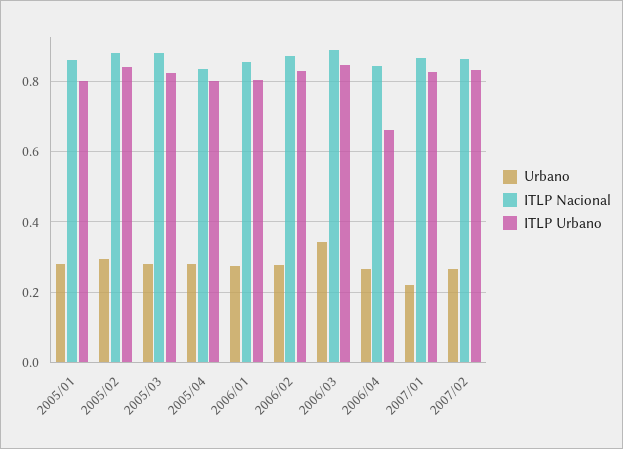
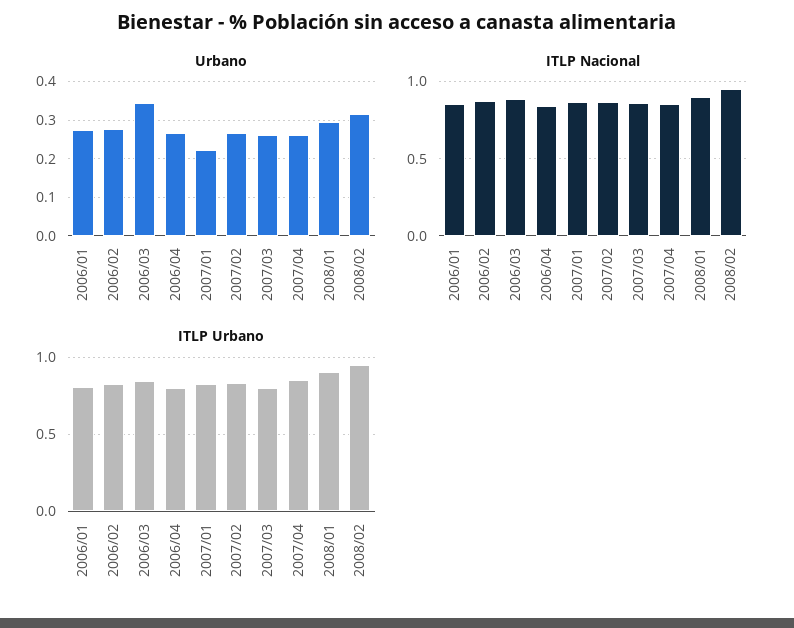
Urbano, 2005/01: 0.28 -> none
ITLP Nacional, 2005/01: 0.86 -> none
ITLP Urbano, 2005/01: 0.8 -> none
Urbano, 2005/02: 0.3 -> none
ITLP Nacional, 2005/02: 0.88 -> none
ITLP Urbano, 2005/02: 0.84 -> none
Urbano, 2005/03: 0.28 -> none
ITLP Nacional, 2005/03: 0.88 -> none
ITLP Urbano, 2005/03: 0.82 -> none
Urbano, 2005/04: 0.28 -> none
ITLP Nacional, 2005/04: 0.84 -> none
ITLP Urbano, 2005/04: 0.8 -> none
ITLP Urbano, 2006/04: 0.66 -> 0.8
Urbano, 2007/03: none -> 0.26
Urbano, 2007/04: none -> 0.26
Urbano, 2008/01: none -> 0.3
Urbano, 2008/02: none -> 0.32
ITLP Nacional, 2007/03: none -> 0.85
ITLP Nacional, 2007/04: none -> 0.85
ITLP Nacional, 2008/01: none -> 0.9
ITLP Nacional, 2008/02: none -> 0.95
ITLP Urbano, 2007/03: none -> 0.8
ITLP Urbano, 2007/04: none -> 0.85
ITLP Urbano, 2008/01: none -> 0.9
ITLP Urbano, 2008/02: none -> 0.95

